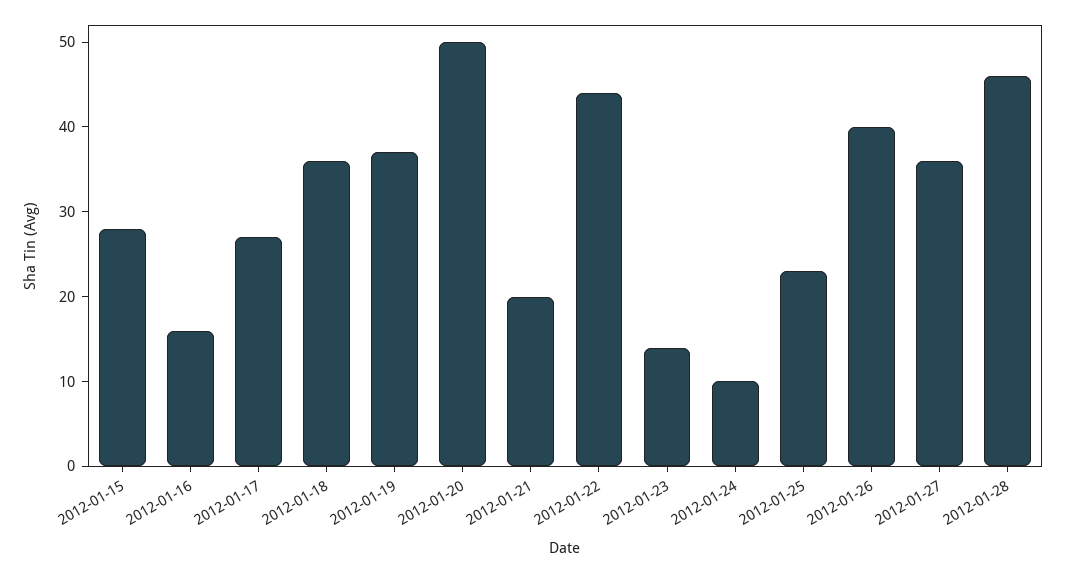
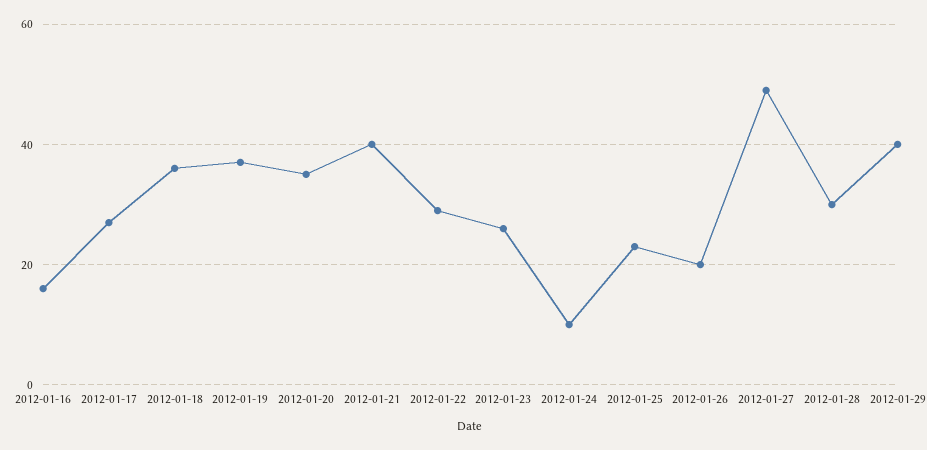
2012-01-15: 28 -> none
2012-01-20: 50 -> 35
2012-01-21: 20 -> 40
2012-01-22: 44 -> 30
2012-01-23: 14 -> 25
2012-01-26: 40 -> 20
2012-01-27: 36 -> 50
2012-01-28: 46 -> 30
2012-01-29: none -> 40

